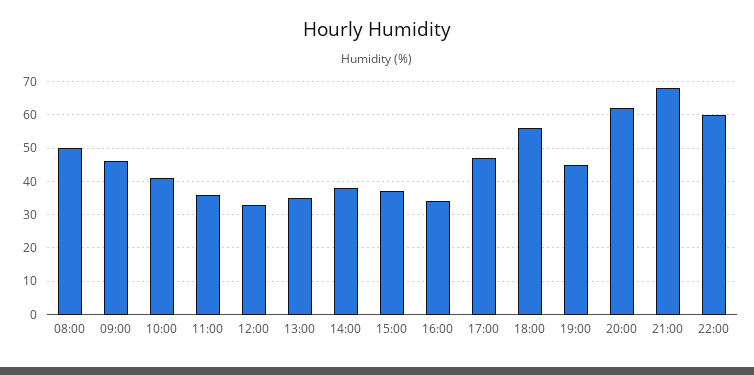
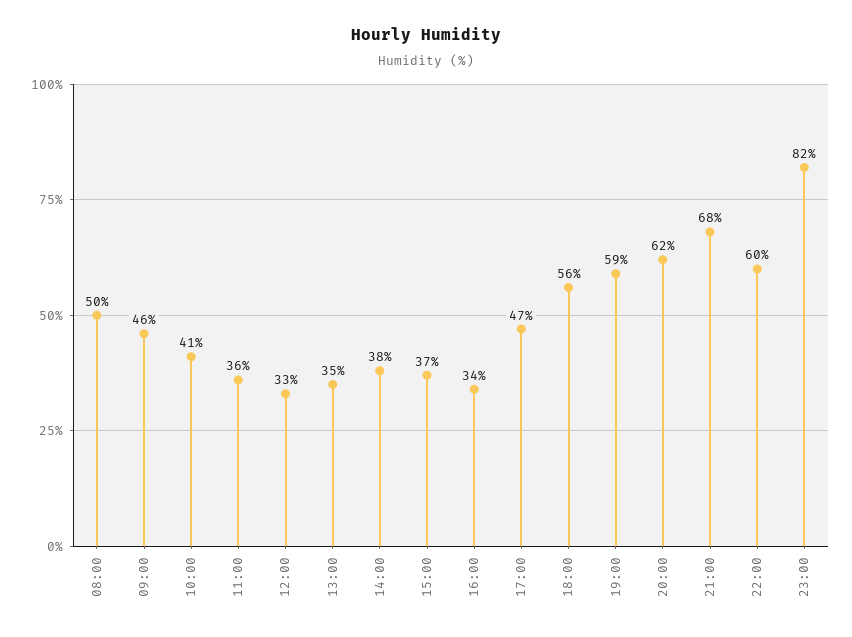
19:00: 45 -> 59
23:00: none -> 82

